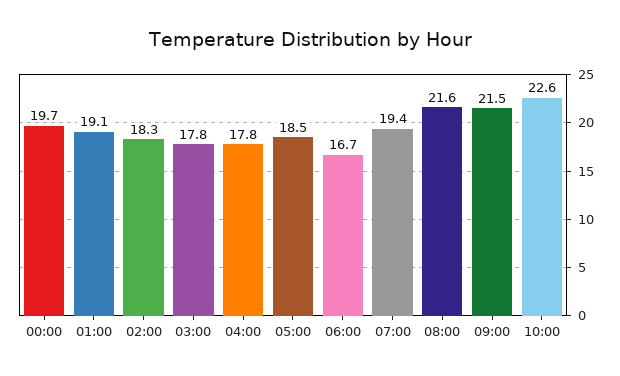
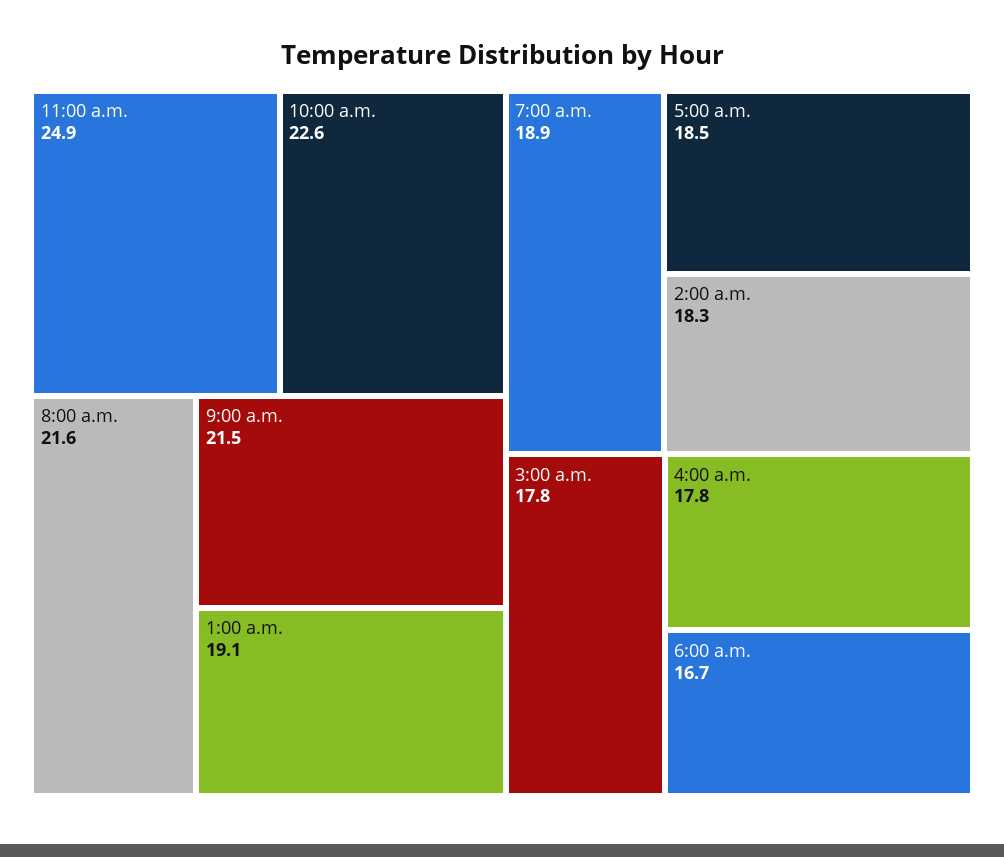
00:00: 19.7 -> none
07:00: 19.4 -> 18.9
11:00 a.m.: none -> 24.9

